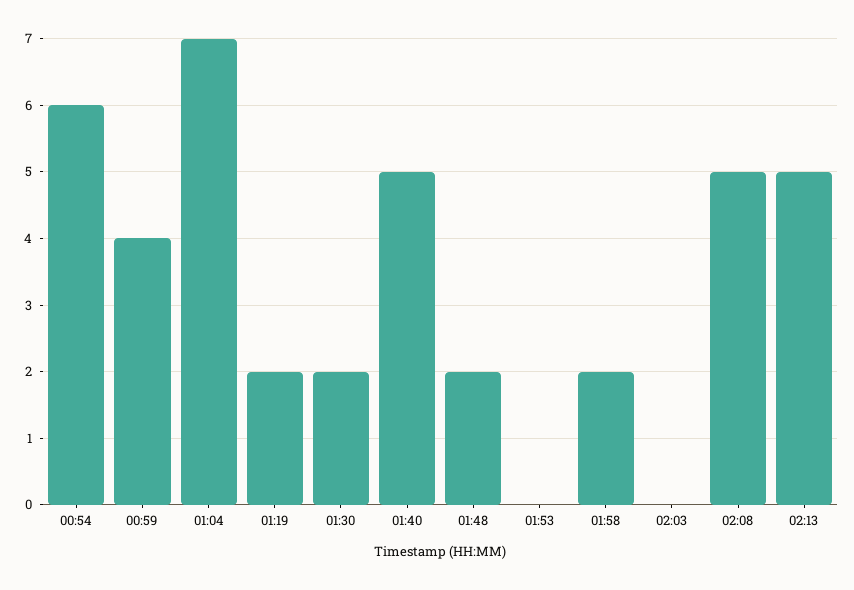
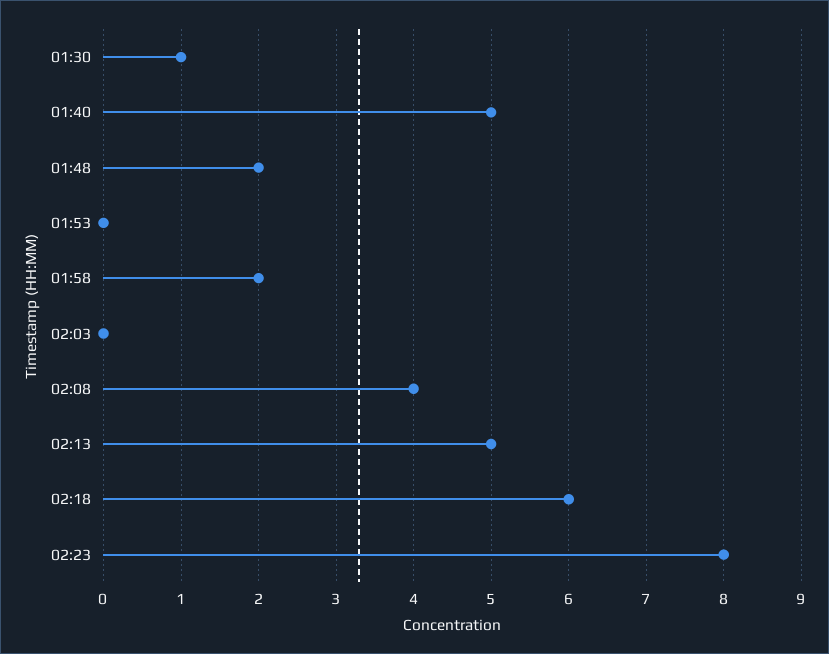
00:54: 6 -> none
00:59: 4 -> none
01:04: 7 -> none
01:19: 2 -> none
01:30: 2 -> 1
02:08: 5 -> 4
02:18: none -> 6
02:23: none -> 8

